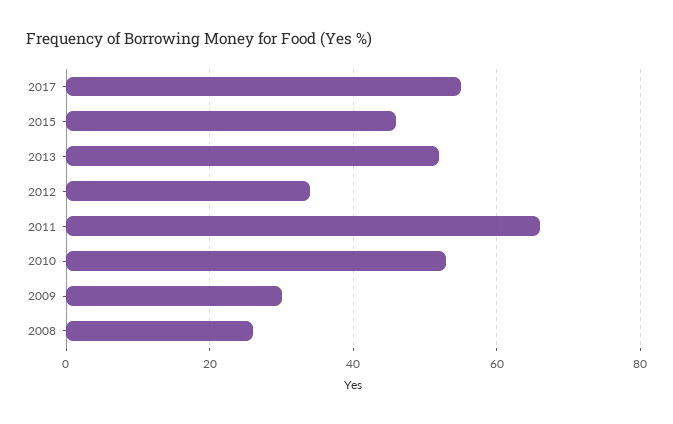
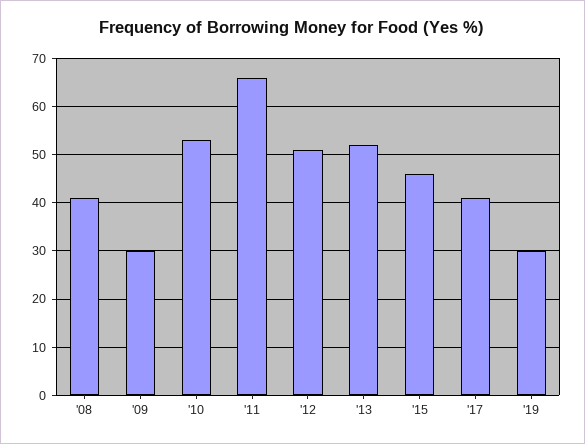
2017: 55 -> 40
2012: 35 -> 50
2008: 25 -> 40
'19: none -> 30

